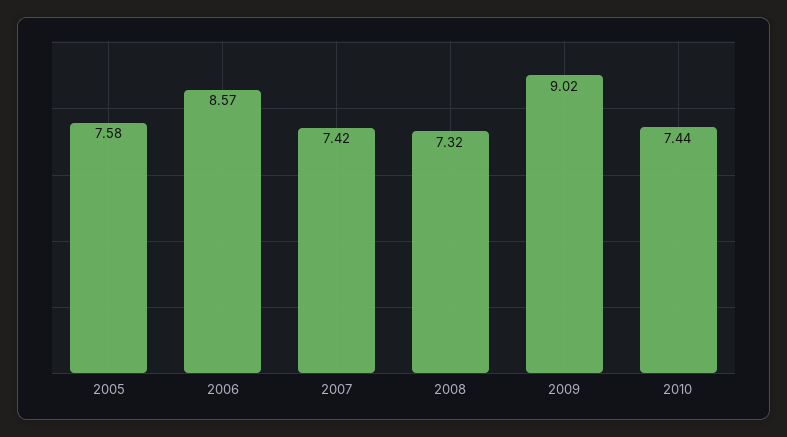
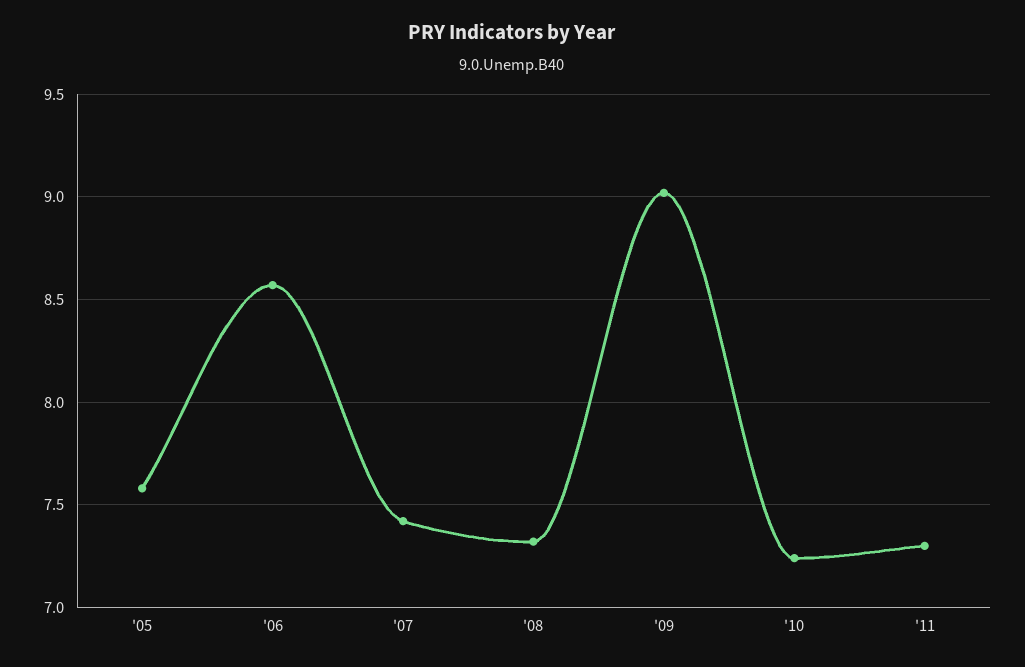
2010: 7.44 -> 7.25
'11: none -> 7.3

